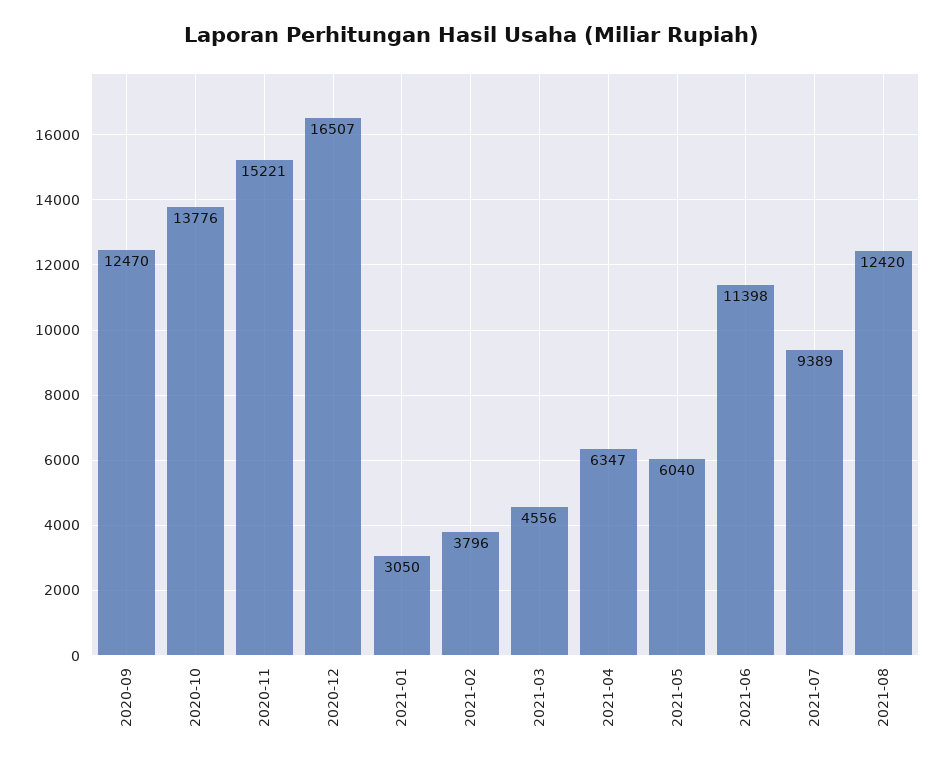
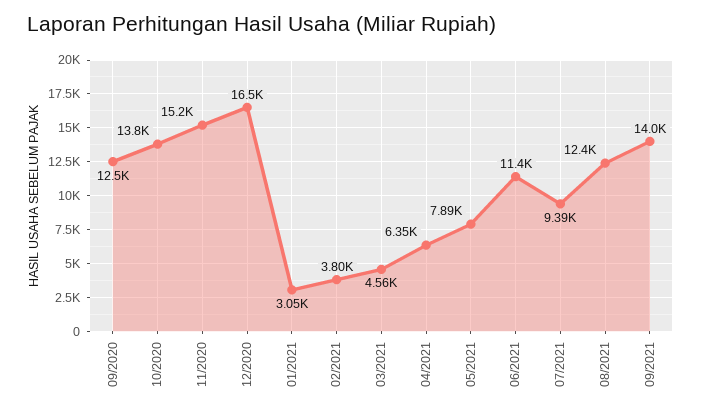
2021-05: 6040 -> 7890
09/2021: none -> 14000

